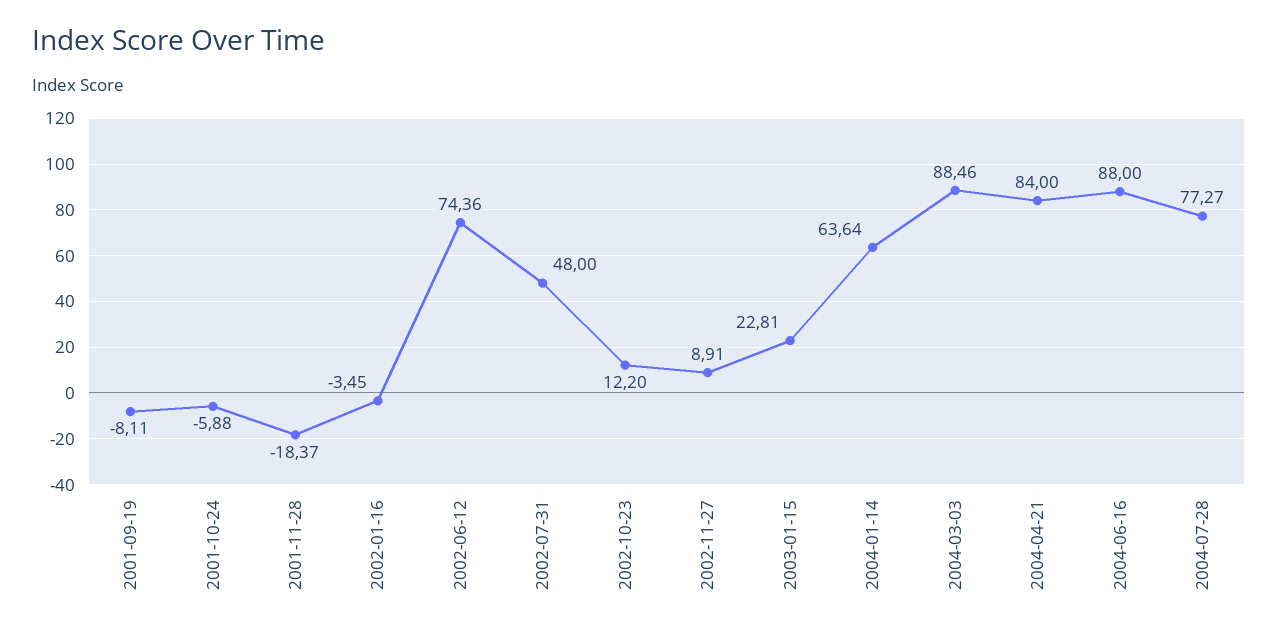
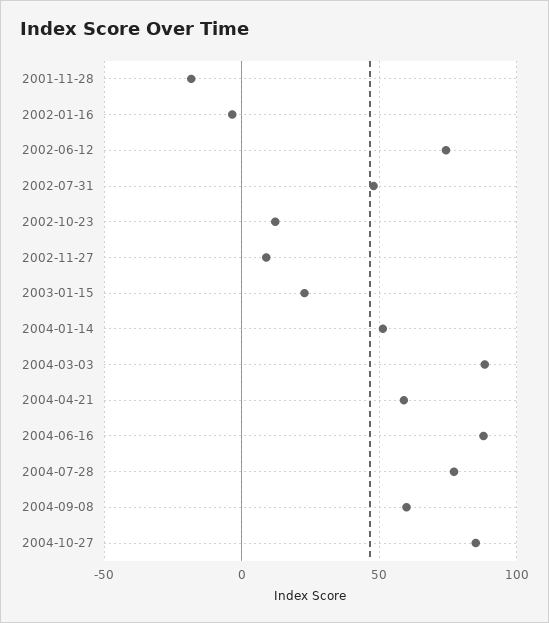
2001-09-19: -8.11 -> none
2001-10-24: -5.88 -> none
2004-01-14: 63.64 -> 50
2004-04-21: 84 -> 60
2004-09-08: none -> 60
2004-10-27: none -> 85

